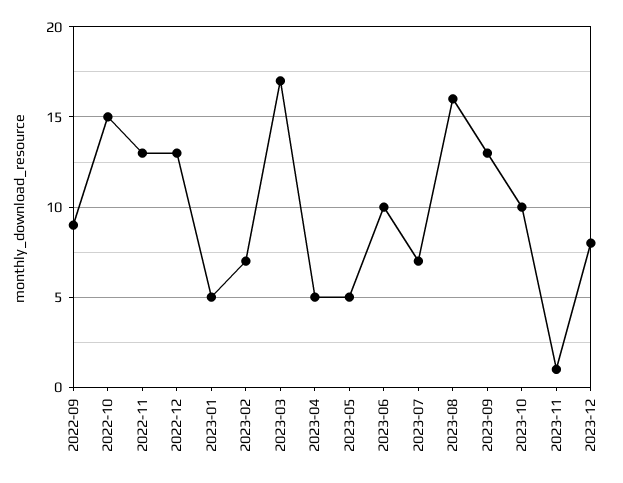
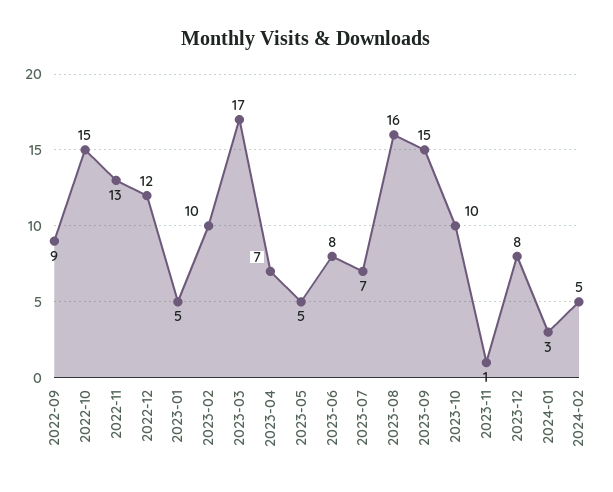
2022-12: 13 -> 12
2023-02: 7 -> 10
2023-04: 5 -> 7
2023-06: 10 -> 8
2023-09: 13 -> 15
2024-01: none -> 3
2024-02: none -> 5

